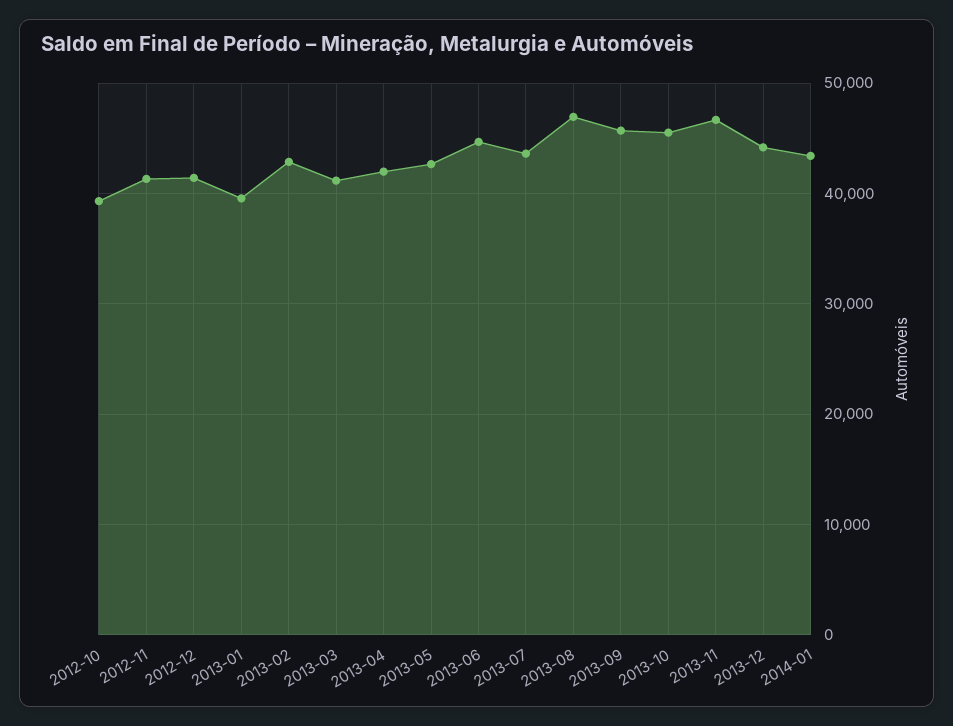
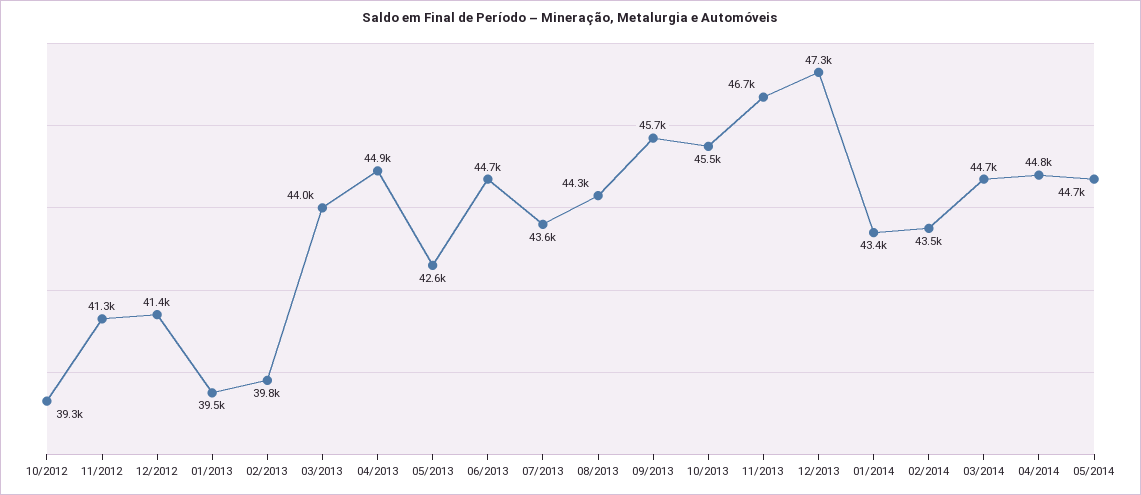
2013-02: 43000 -> 39800
2013-03: 41000 -> 44000
2013-04: 42000 -> 44900
2013-08: 47000 -> 44300
2013-12: 44000 -> 47300
02/2014: none -> 43500
03/2014: none -> 44700
04/2014: none -> 44800
05/2014: none -> 44700

